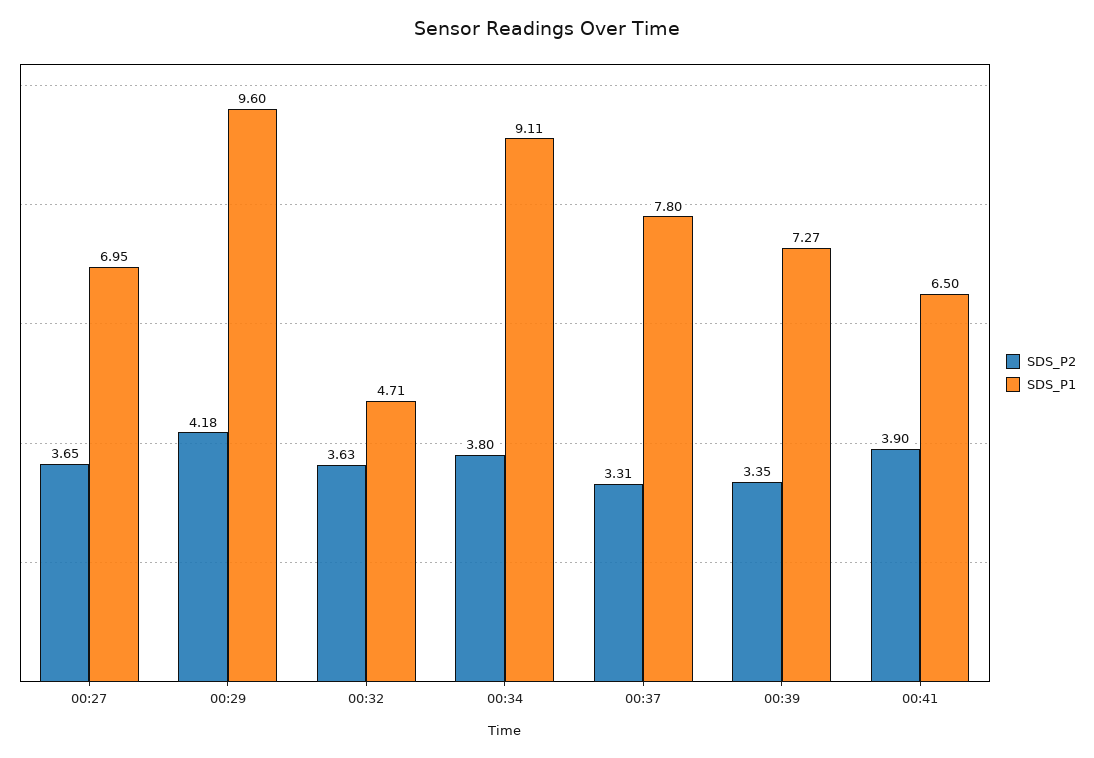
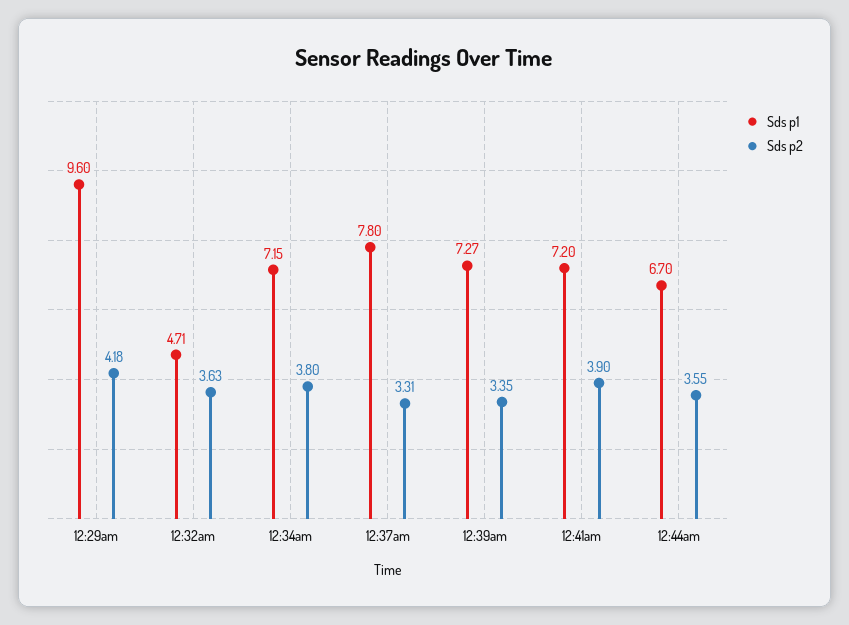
SDS_P2, 00:27: 3.65 -> none
SDS_P1, 00:27: 6.95 -> none
SDS_P1, 00:34: 9.11 -> 7.15
SDS_P1, 00:41: 6.5 -> 7.2
SDS_P1, 12:44am: none -> 6.7
SDS_P2, 12:44am: none -> 3.55

